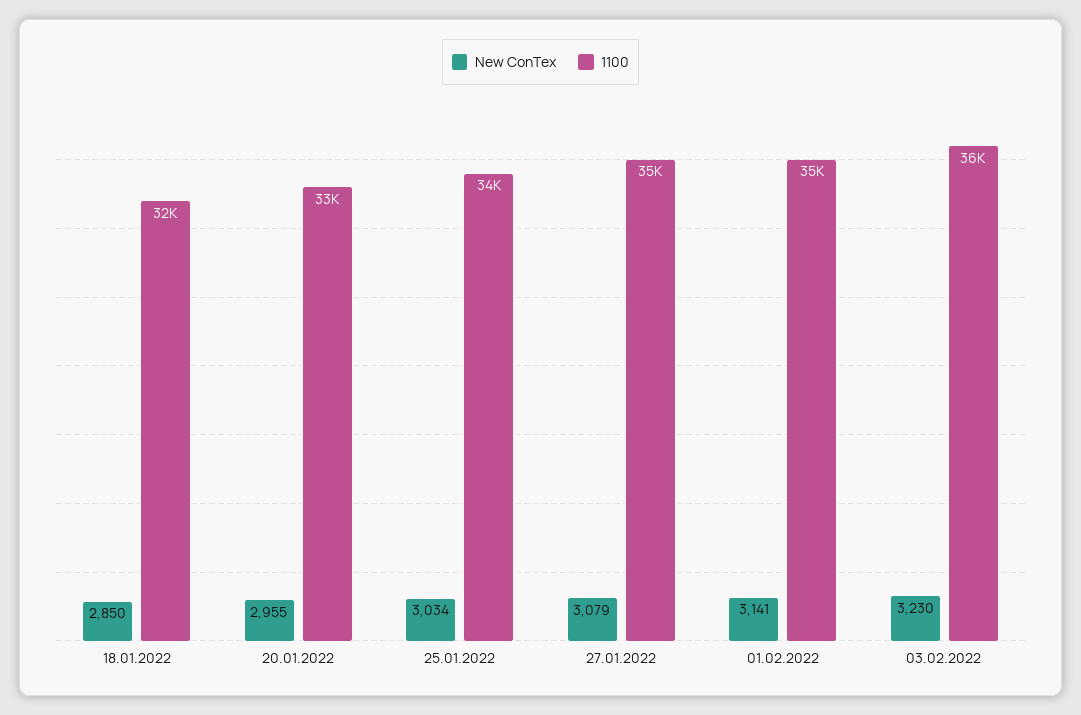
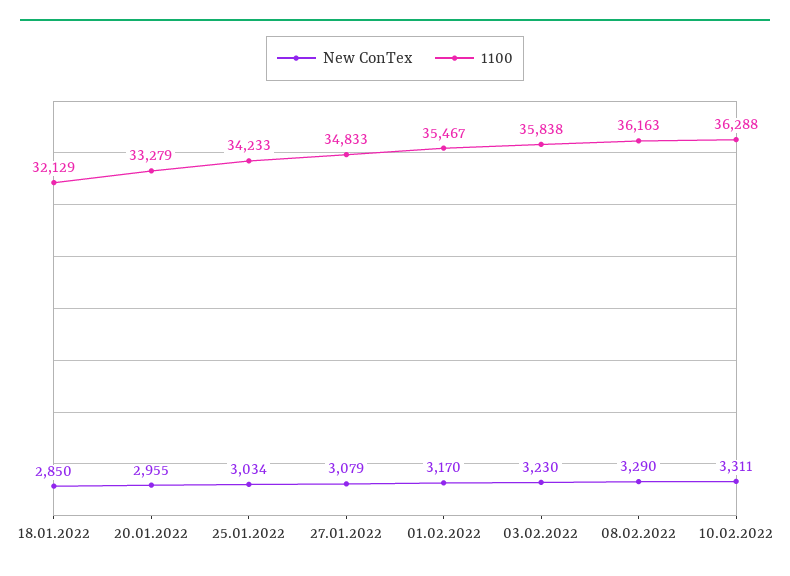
New ConTex, 01.02.2022: 3141 -> 3170
New ConTex, 08.02.2022: none -> 3290
1100, 08.02.2022: none -> 36163
New ConTex, 10.02.2022: none -> 3311
1100, 10.02.2022: none -> 36288

